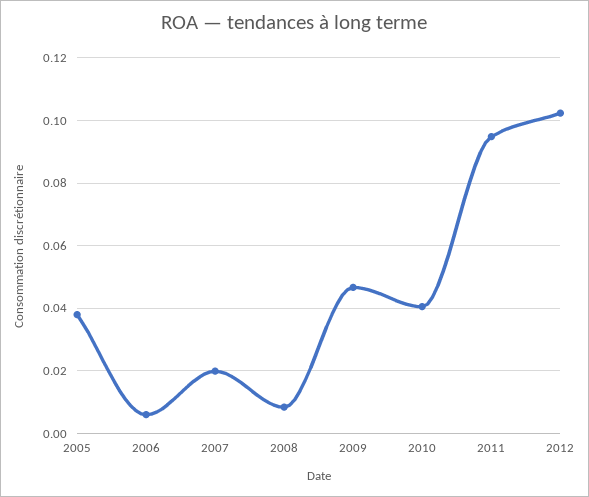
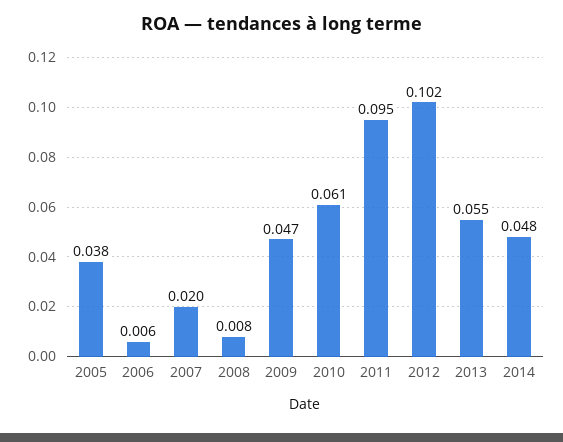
2010: 0.04 -> 0.061
2013: none -> 0.055
2014: none -> 0.048

